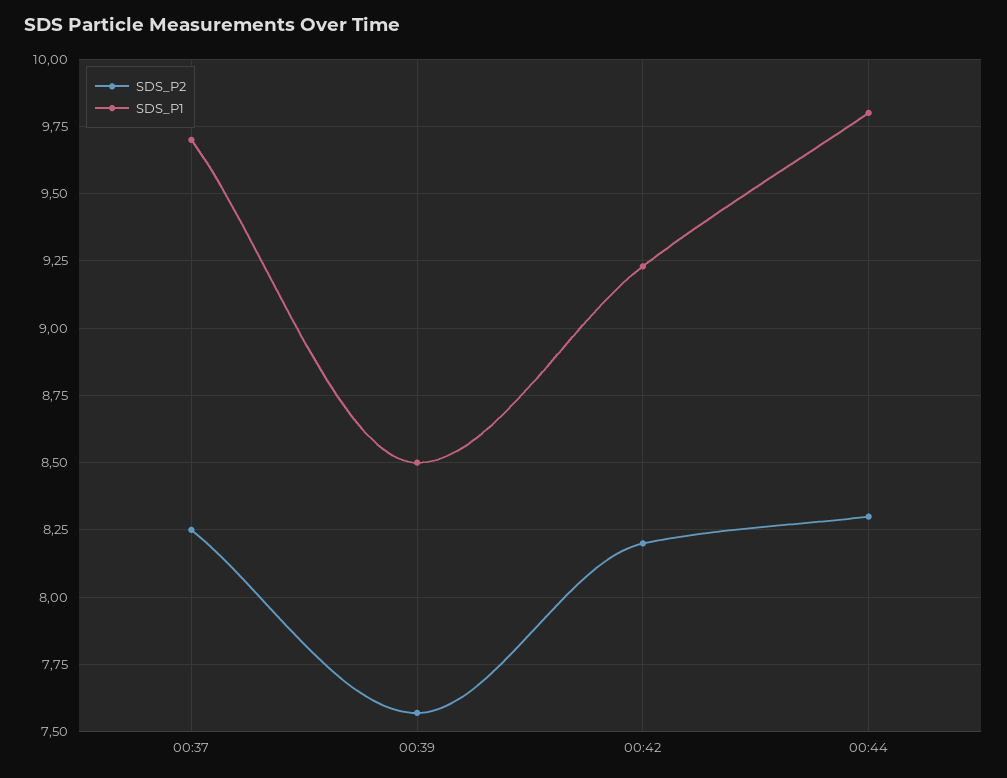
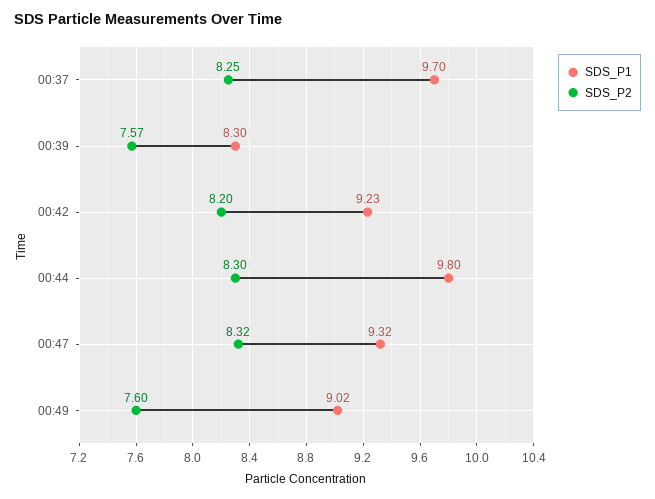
SDS_P1, 00:39: 8.5 -> 8.3
SDS_P1, 00:47: none -> 9.32
SDS_P2, 00:47: none -> 8.32
SDS_P1, 00:49: none -> 9.02
SDS_P2, 00:49: none -> 7.6

